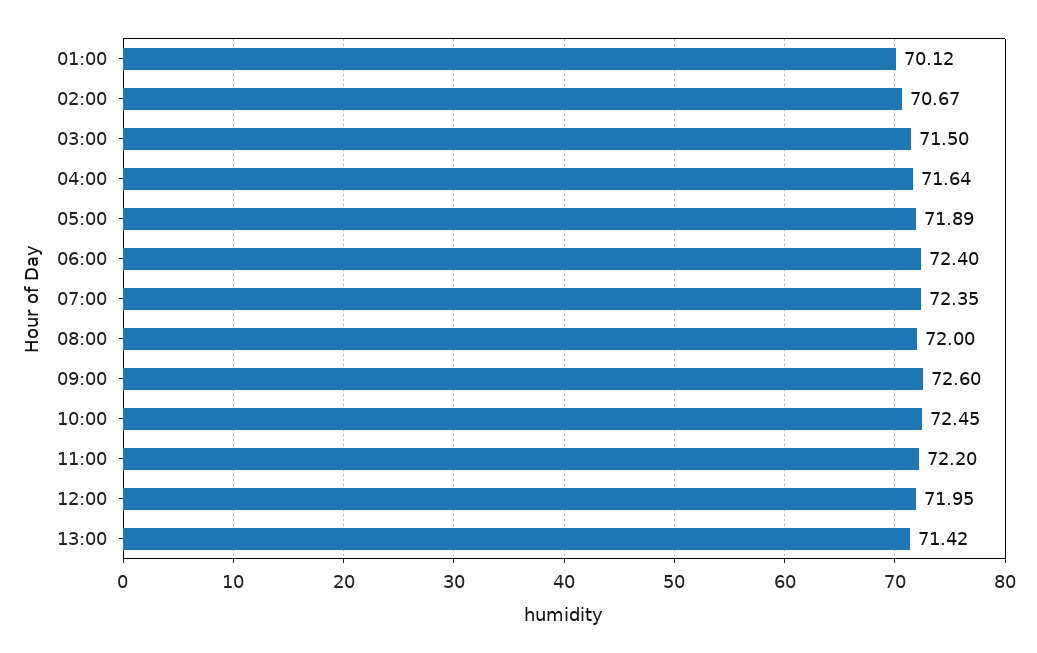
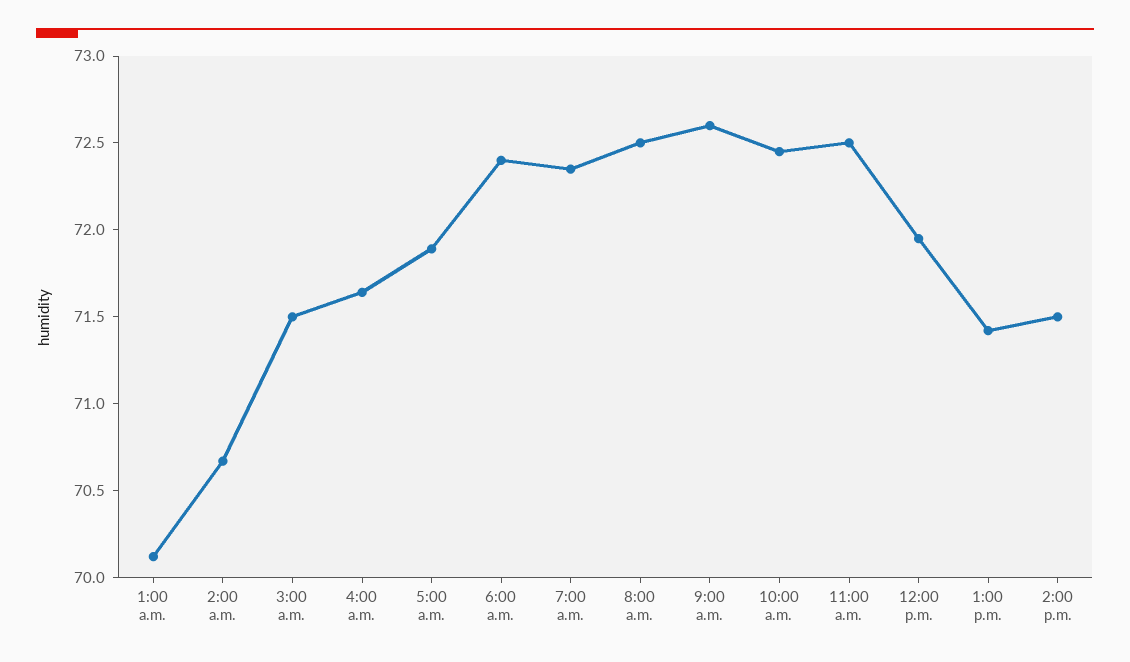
08:00: 72 -> 72.5
11:00: 72.2 -> 72.5
2:00 p.m.: none -> 71.5

